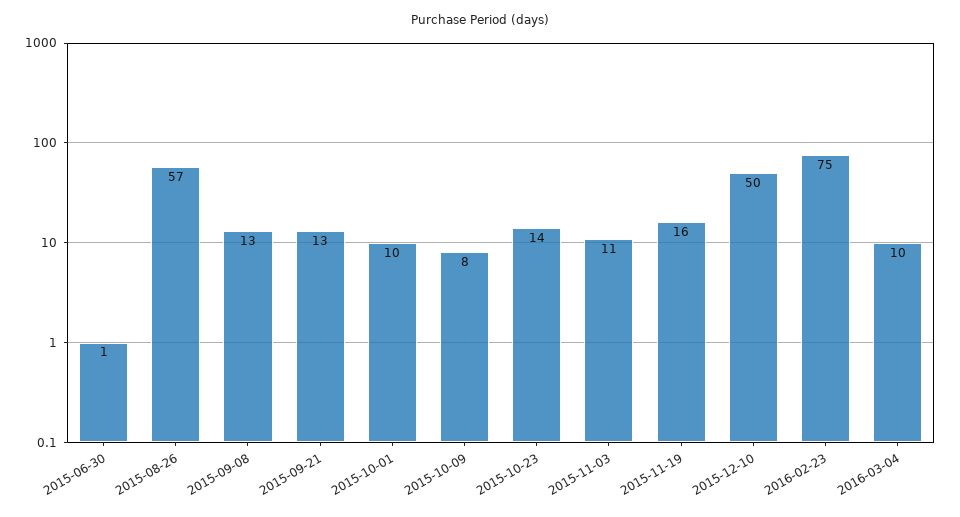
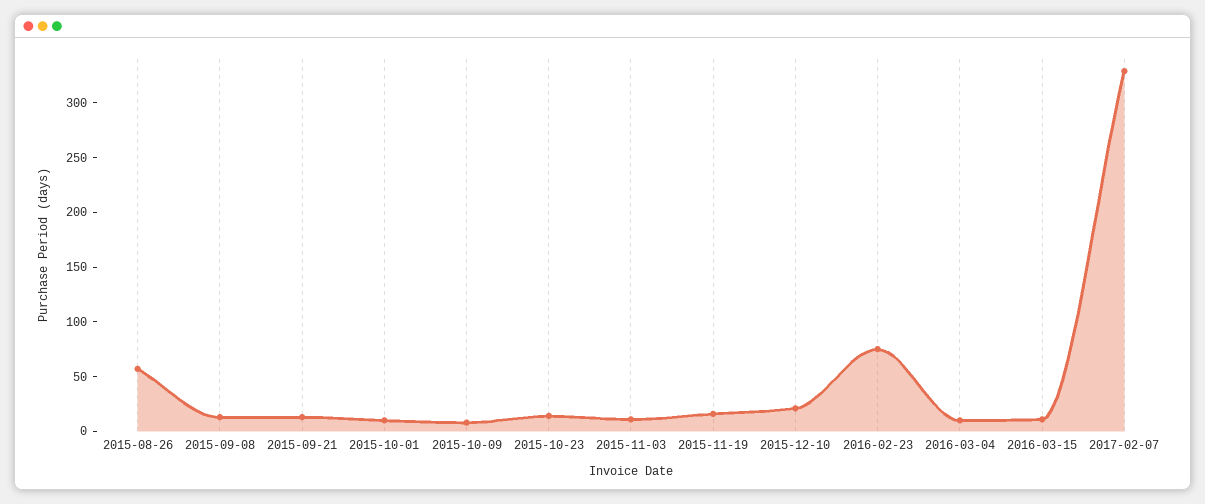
2015-06-30: 1 -> none
2015-12-10: 50 -> 20
2016-03-15: none -> 10
2017-02-07: none -> 330

